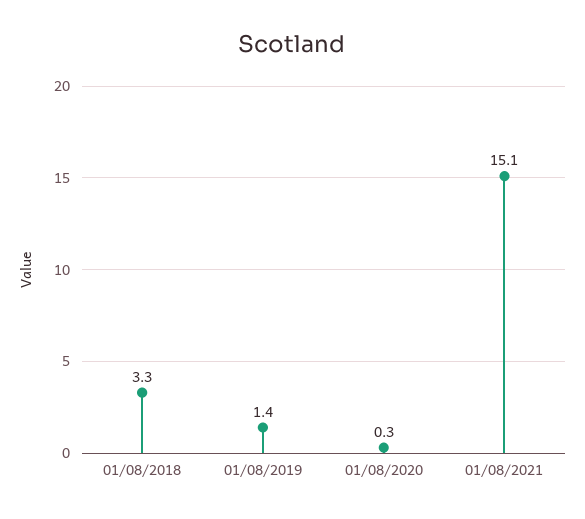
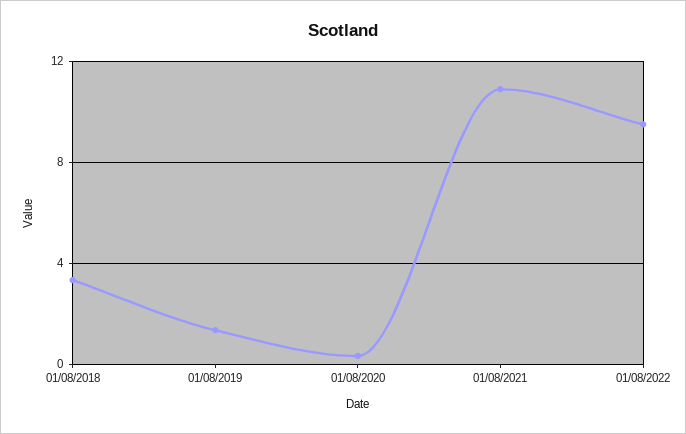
01/08/2021: 15.1 -> 11
01/08/2022: none -> 9.5

